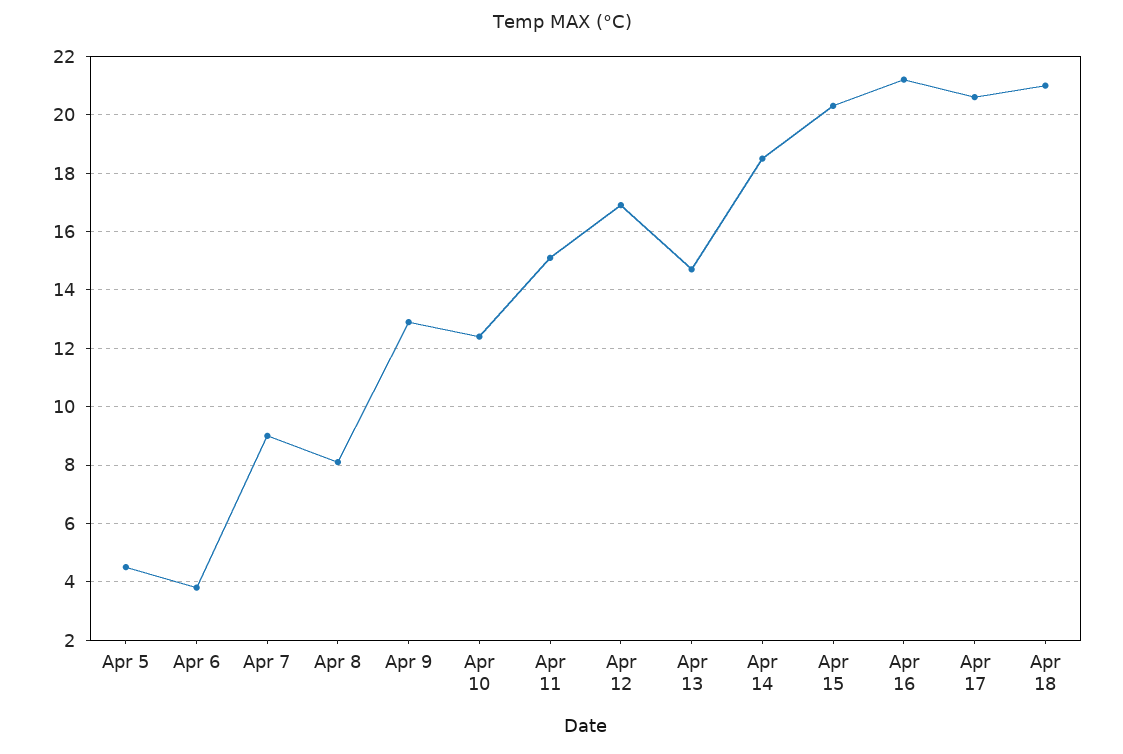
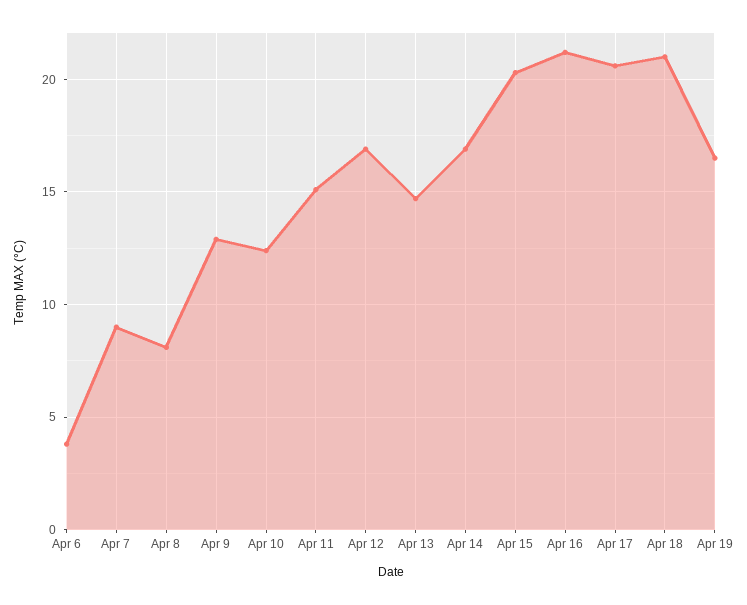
Apr 5: 4.5 -> none
Apr 14: 18.5 -> 17
Apr 19: none -> 16.5

